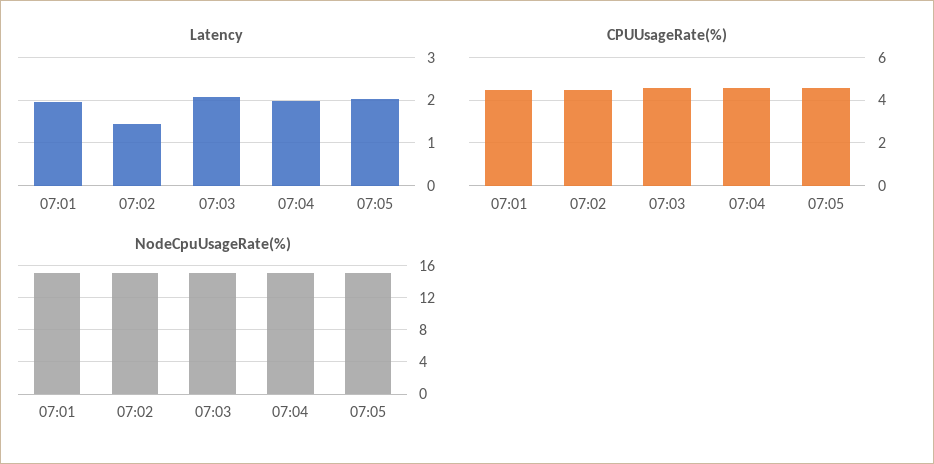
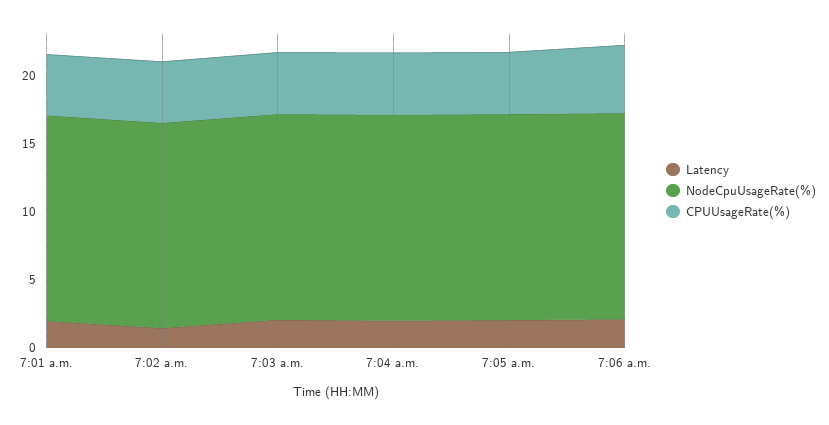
Latency, 7:06 a.m.: none -> 2
NodeCpuUsageRate(%), 7:06 a.m.: none -> 15
CPUUsageRate(%), 7:06 a.m.: none -> 5

